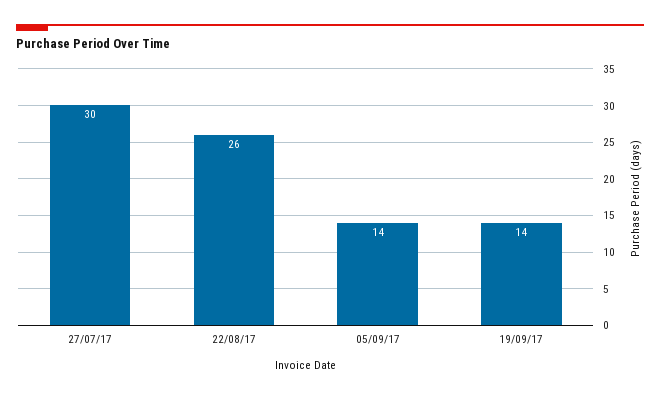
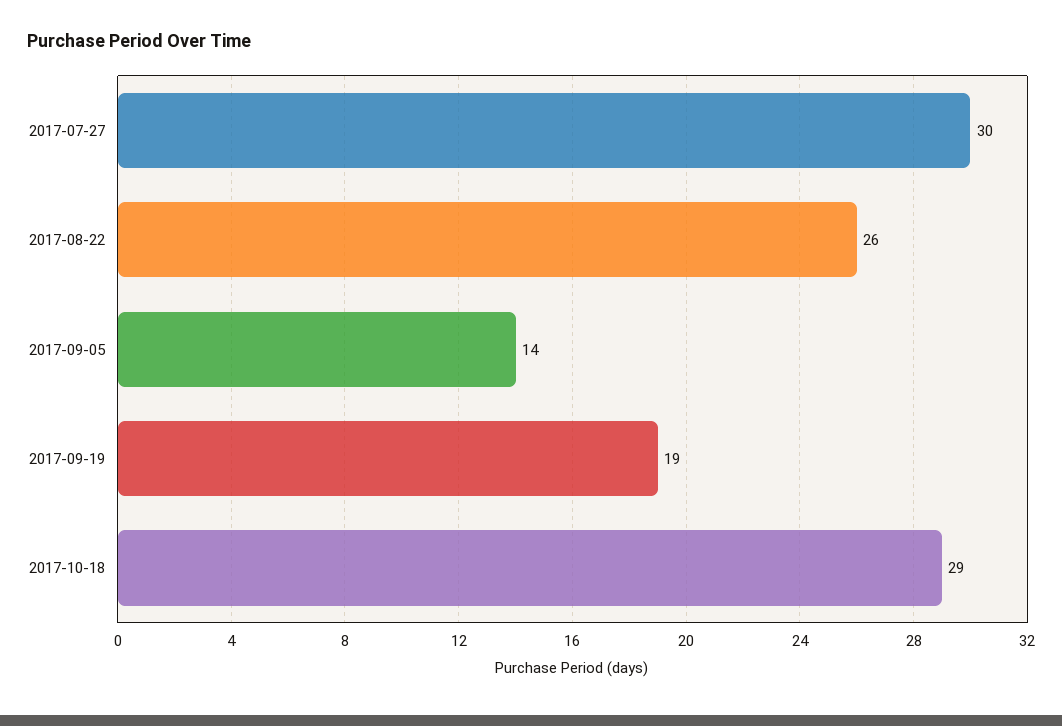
19/09/17: 14 -> 19
2017-10-18: none -> 29

